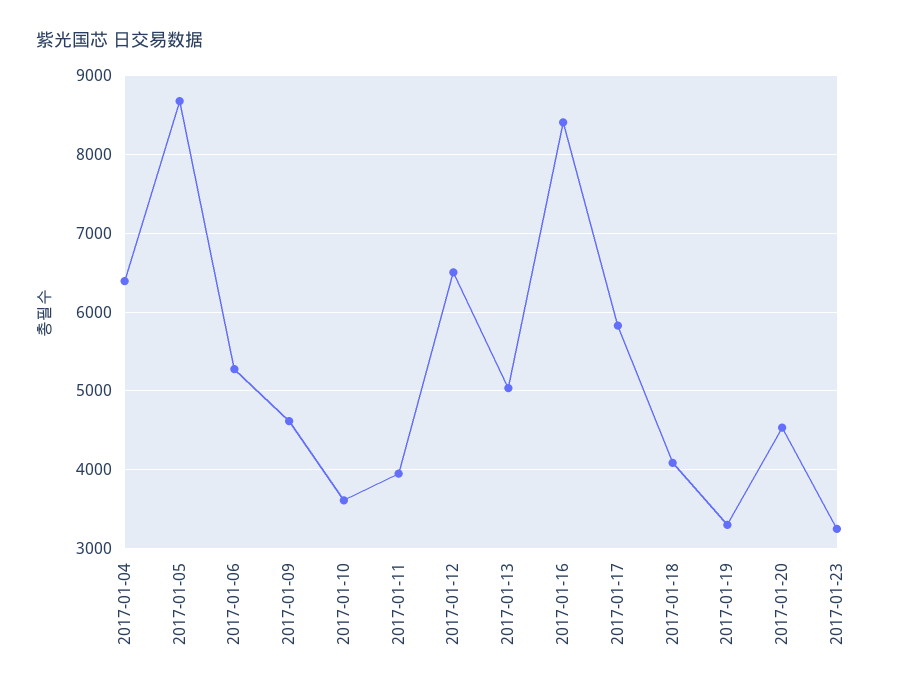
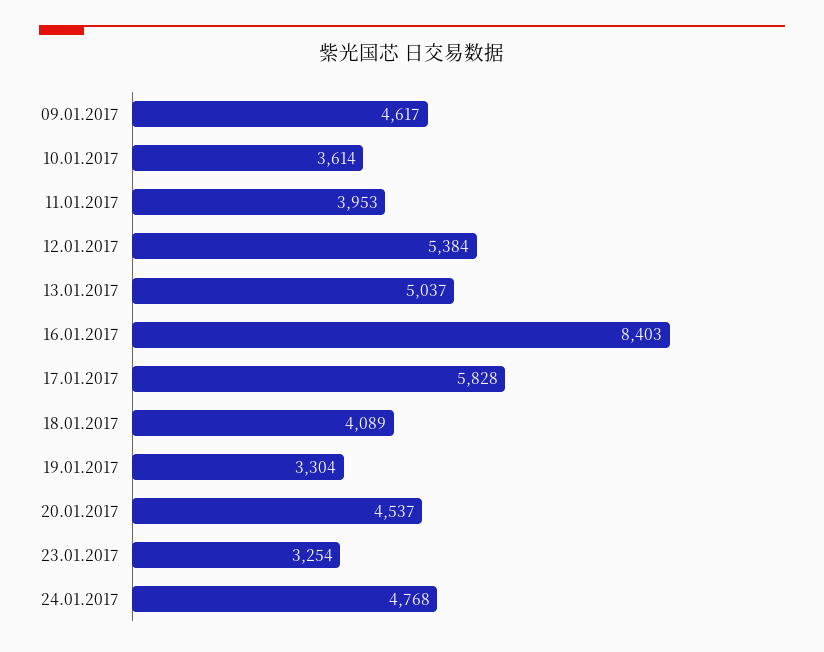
2017-01-04: 6400 -> none
2017-01-05: 8700 -> none
2017-01-06: 5300 -> none
2017-01-12: 6500 -> 5384
24.01.2017: none -> 4768

